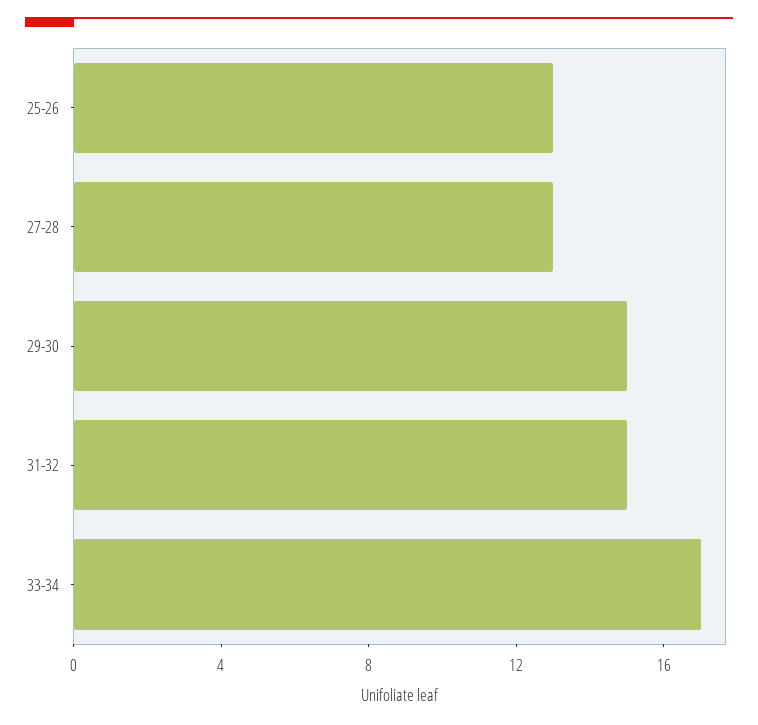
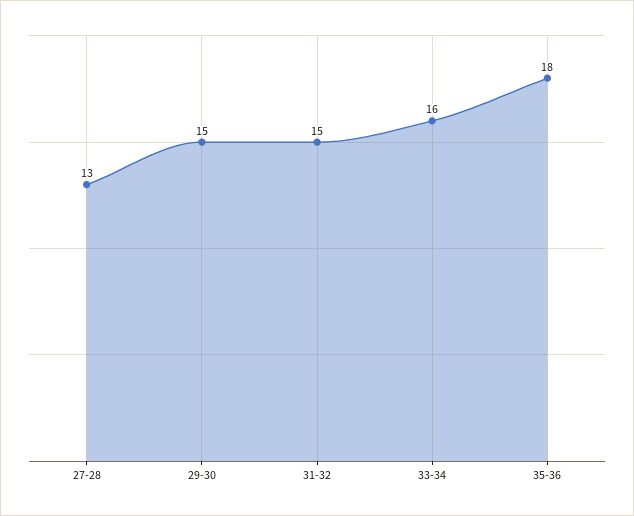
25-26: 13 -> none
33-34: 17 -> 16
35-36: none -> 18

